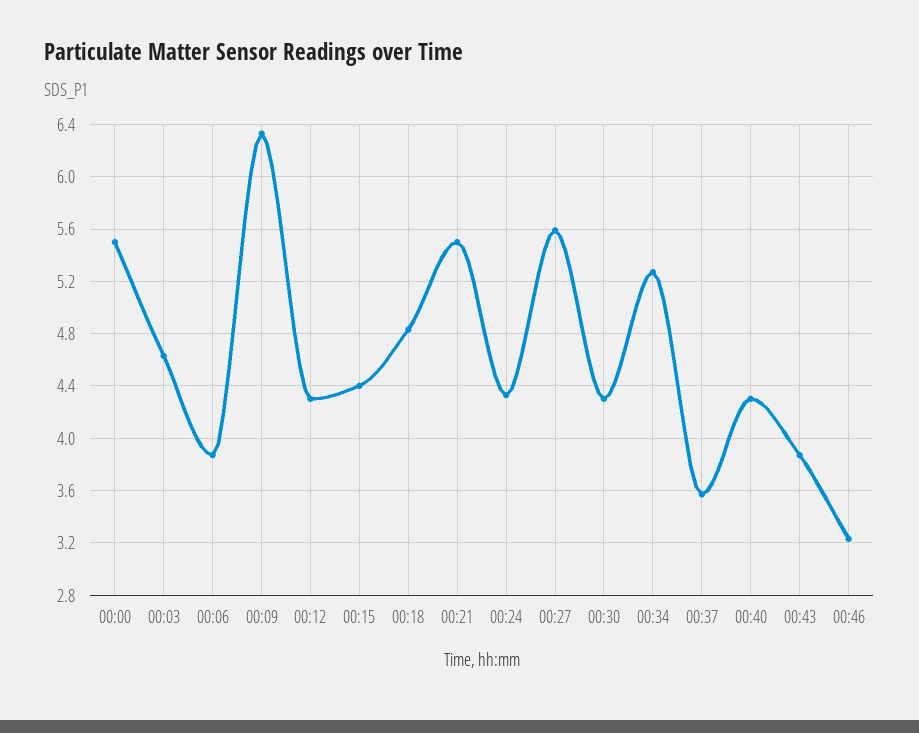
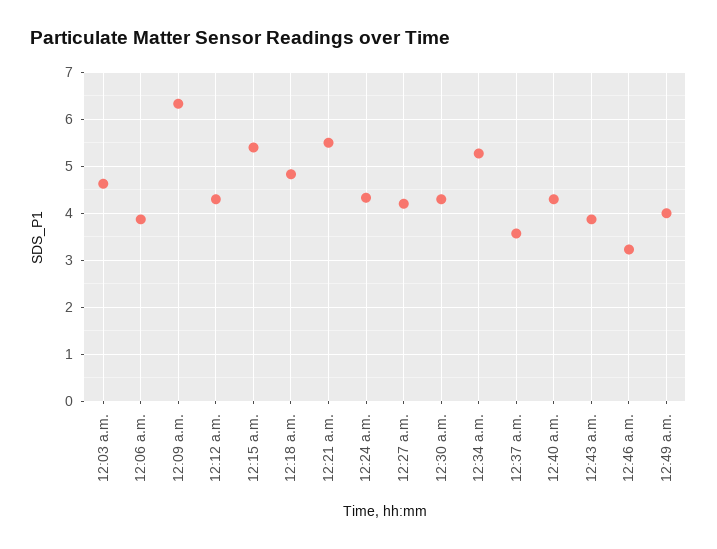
00:00: 5.5 -> none
00:15: 4.4 -> 5.4
00:27: 5.6 -> 4.2
12:49 a.m.: none -> 4

